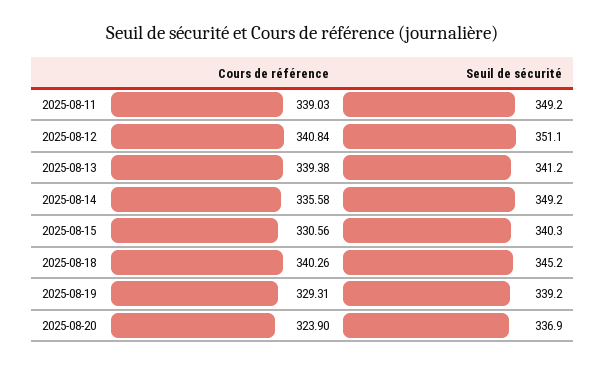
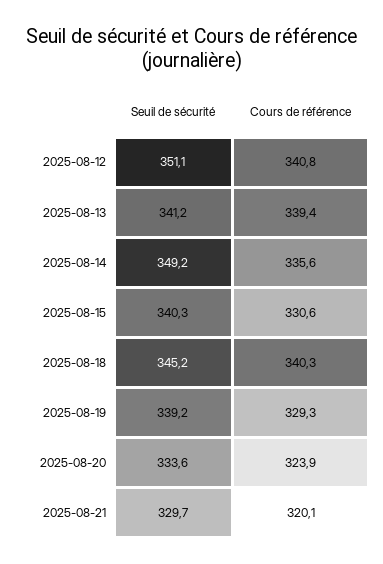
Cours de référence, 2025-08-11: 339.03 -> none
Seuil de sécurité, 2025-08-11: 349.2 -> none
Seuil de sécurité, 2025-08-20: 336.9 -> 333.6
Seuil de sécurité, 2025-08-21: none -> 329.7
Cours de référence, 2025-08-21: none -> 320.1

